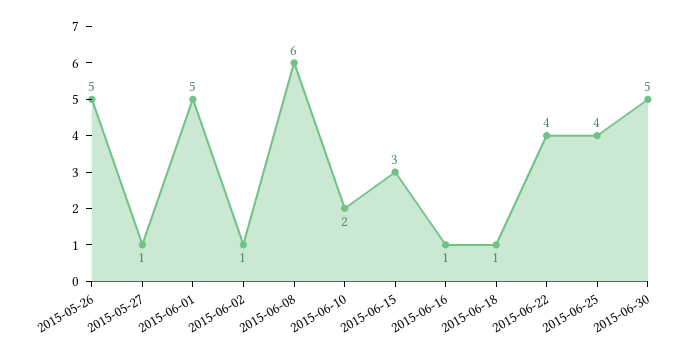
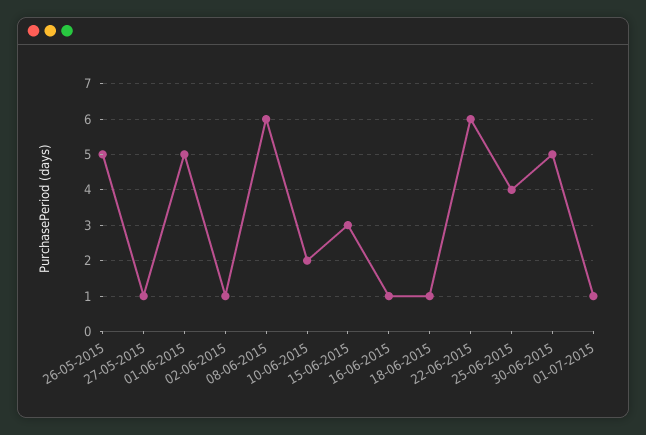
2015-06-22: 4 -> 6
01-07-2015: none -> 1

